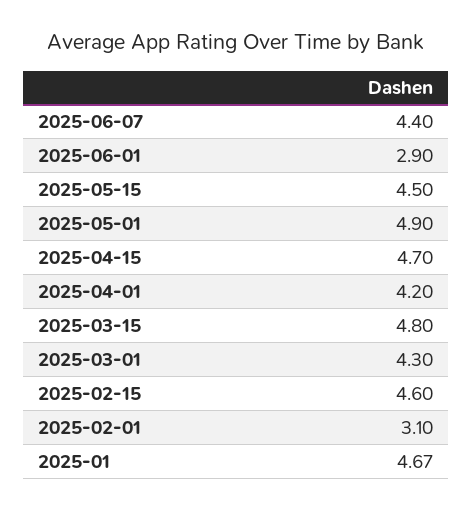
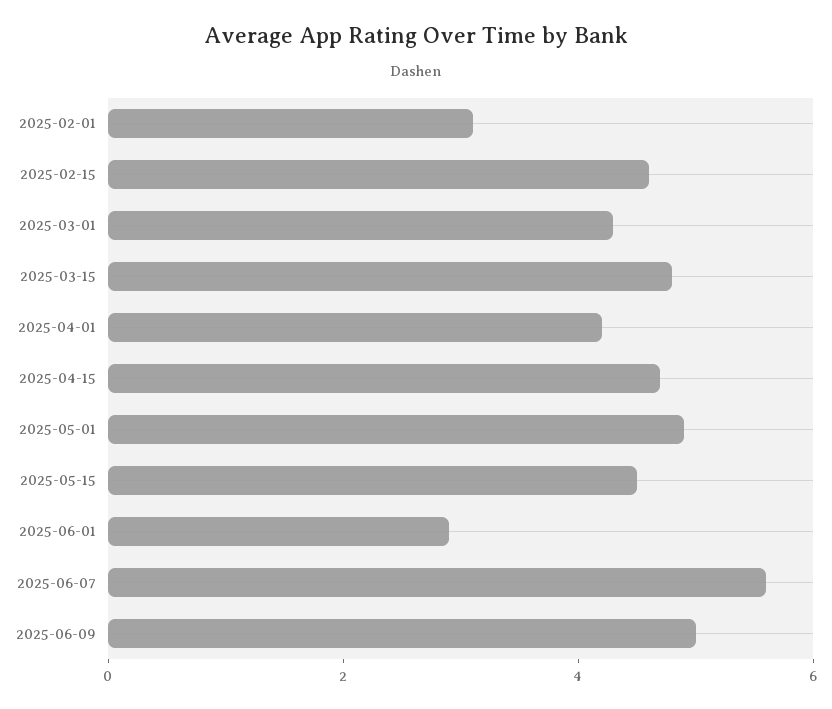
2025-06-07: 4.4 -> 5.5
2025-01: 4.67 -> none
2025-06-09: none -> 5

